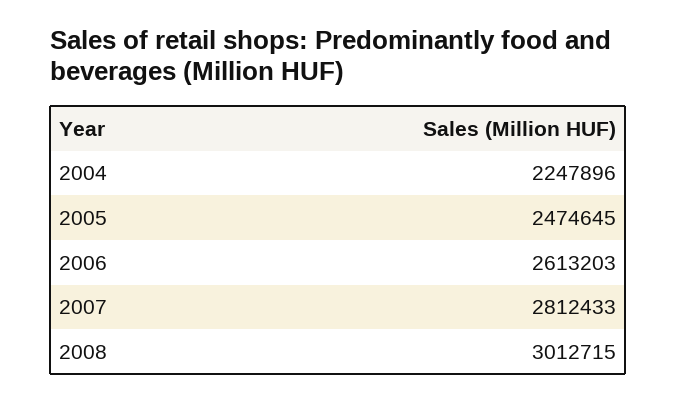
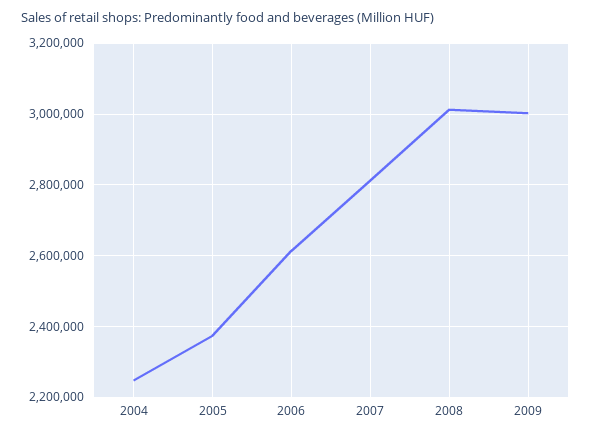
2005: 2474645 -> 2380000
2009: none -> 3000000

